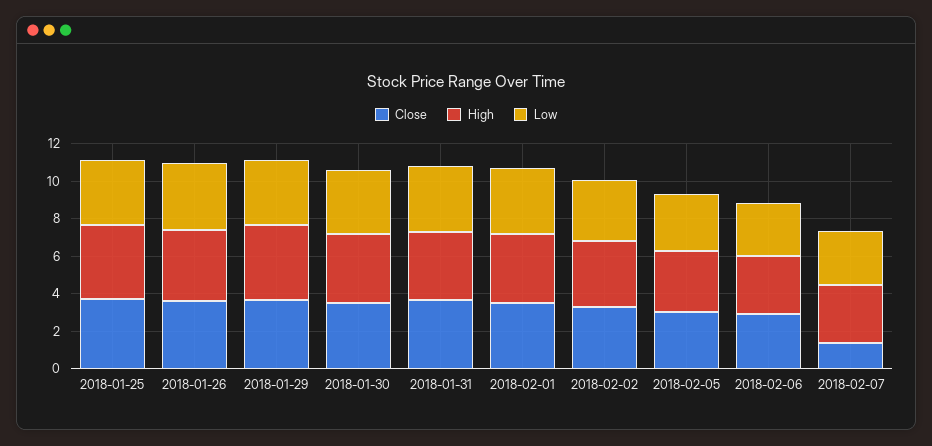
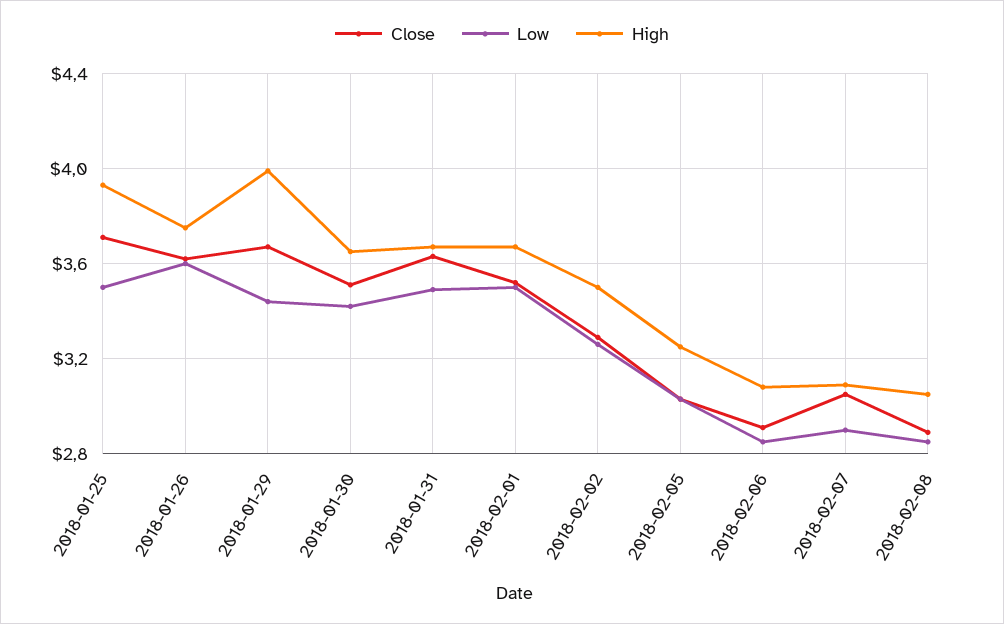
Close, 2018-02-07: 1.5 -> 3.05
Close, 2018-02-08: none -> 2.9
Low, 2018-02-08: none -> 2.85
High, 2018-02-08: none -> 3.05

